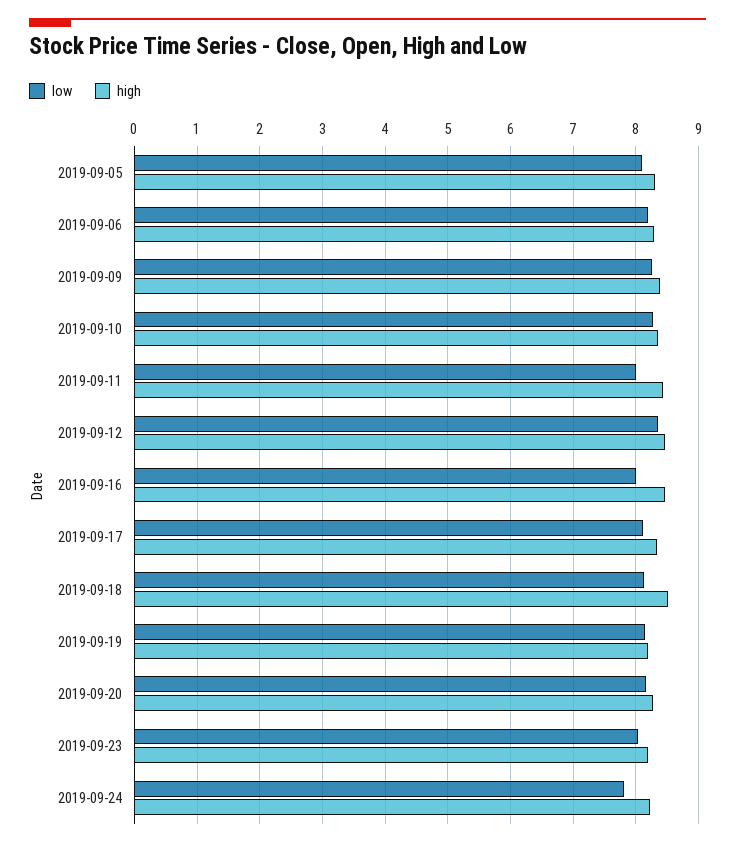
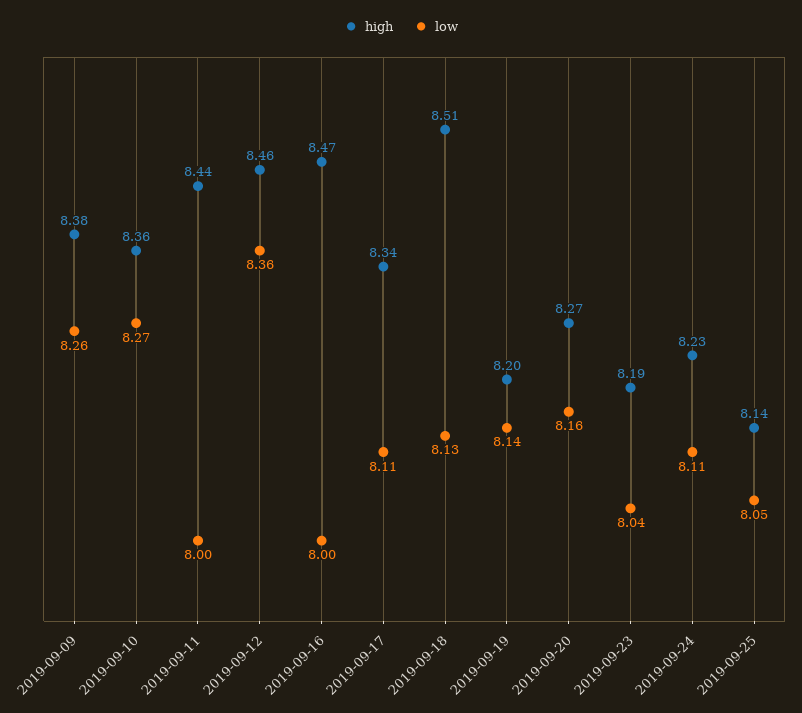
low, 2019-09-05: 8.1 -> none
high, 2019-09-05: 8.3 -> none
low, 2019-09-06: 8.2 -> none
high, 2019-09-06: 8.3 -> none
low, 2019-09-24: 7.8 -> 8.11
high, 2019-09-25: none -> 8.14
low, 2019-09-25: none -> 8.05

